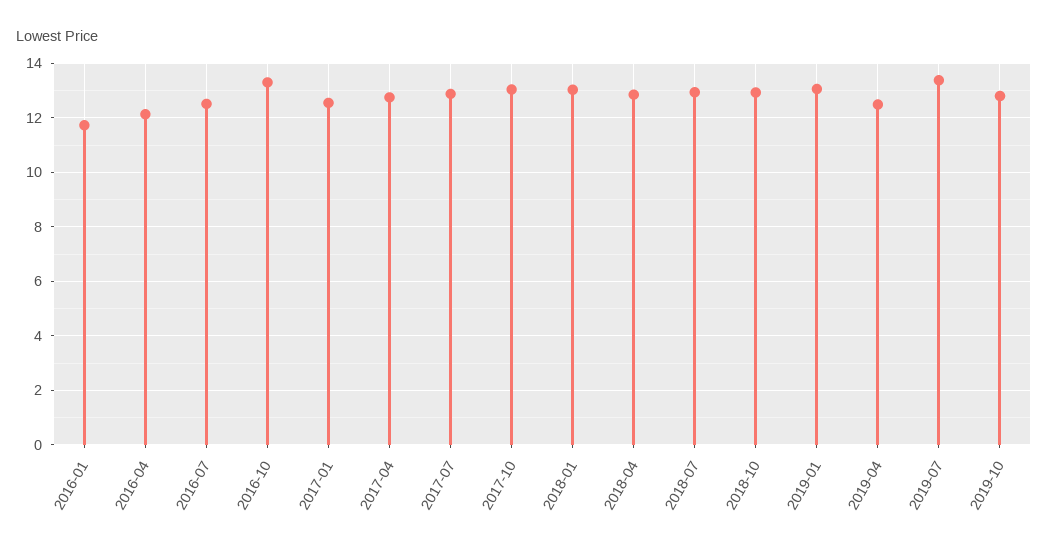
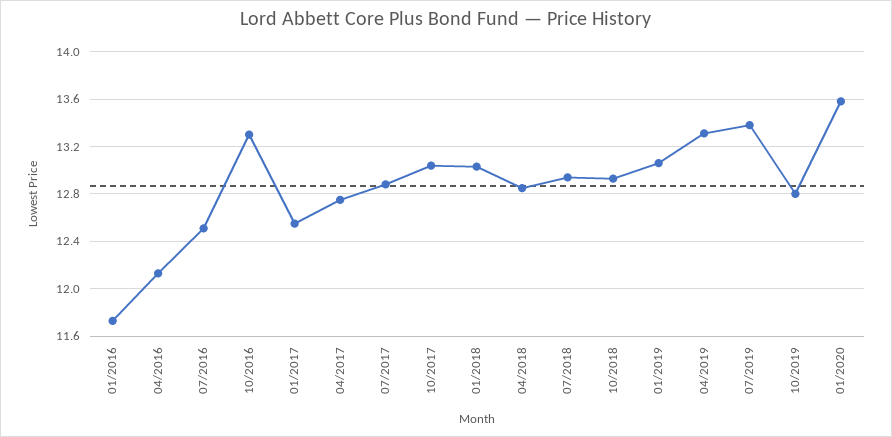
2019-04: 12.5 -> 13.3
01/2020: none -> 13.6

